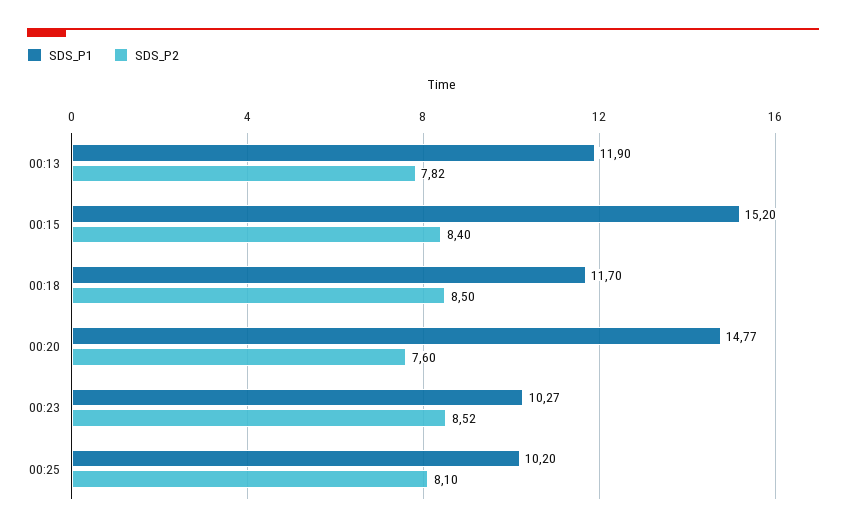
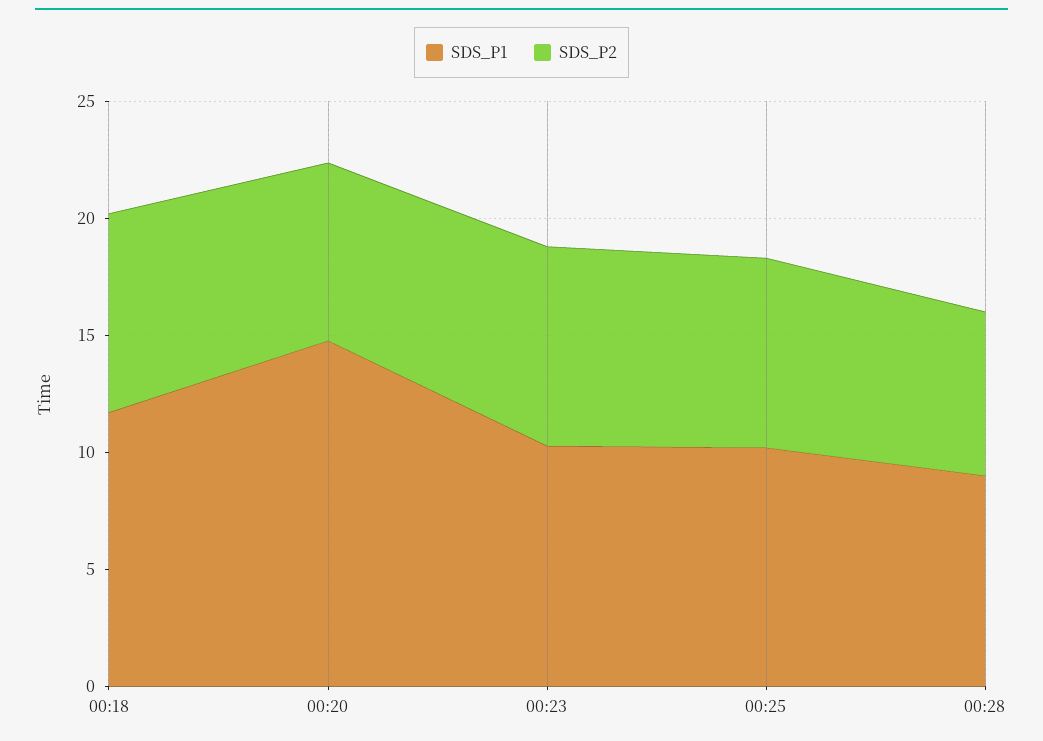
SDS_P1, 00:13: 11.9 -> none
SDS_P2, 00:13: 7.82 -> none
SDS_P1, 00:15: 15.2 -> none
SDS_P2, 00:15: 8.4 -> none
SDS_P1, 00:28: none -> 9
SDS_P2, 00:28: none -> 7

